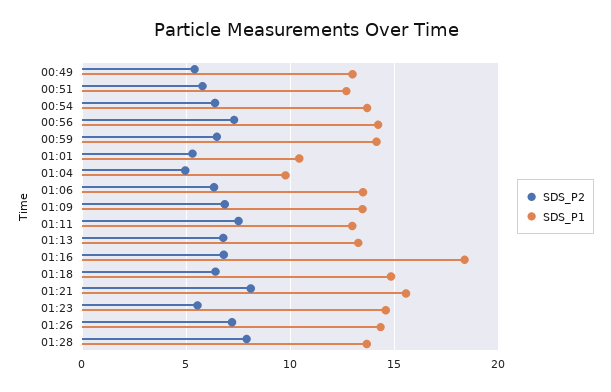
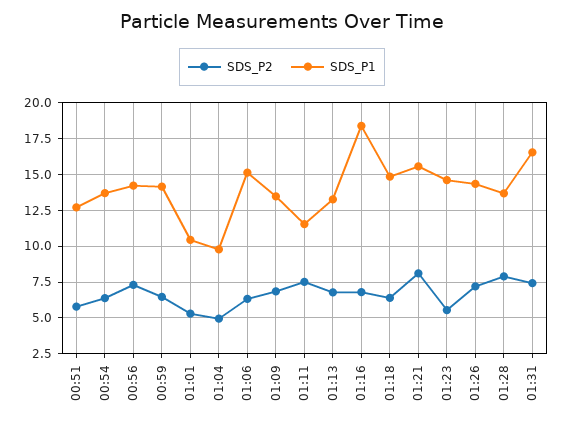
SDS_P2, 00:49: 5.5 -> none
SDS_P1, 00:49: 13 -> none
SDS_P1, 01:06: 13.5 -> 15
SDS_P1, 01:11: 13 -> 11.5
SDS_P2, 01:31: none -> 7.5
SDS_P1, 01:31: none -> 16.5

